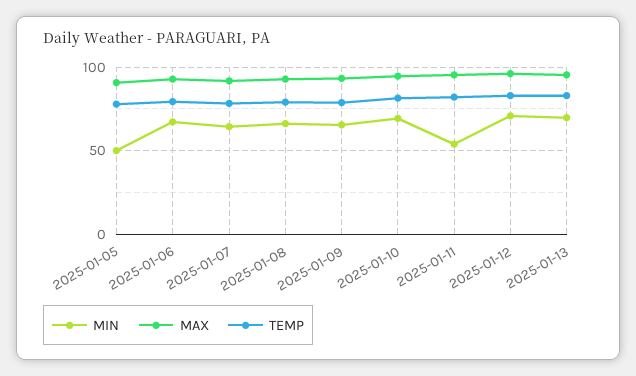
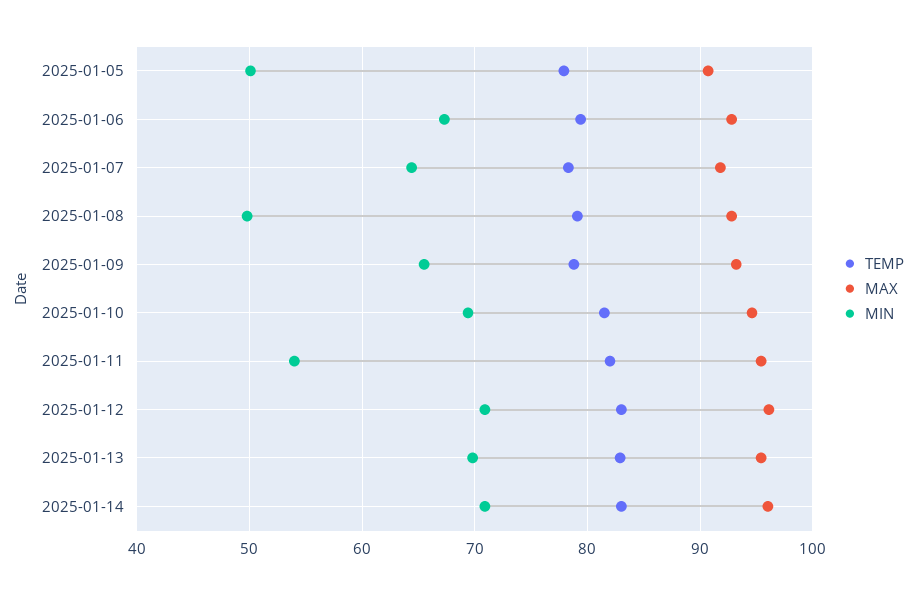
MIN, 2025-01-08: 65 -> 50
TEMP, 2025-01-14: none -> 83
MAX, 2025-01-14: none -> 96
MIN, 2025-01-14: none -> 71

